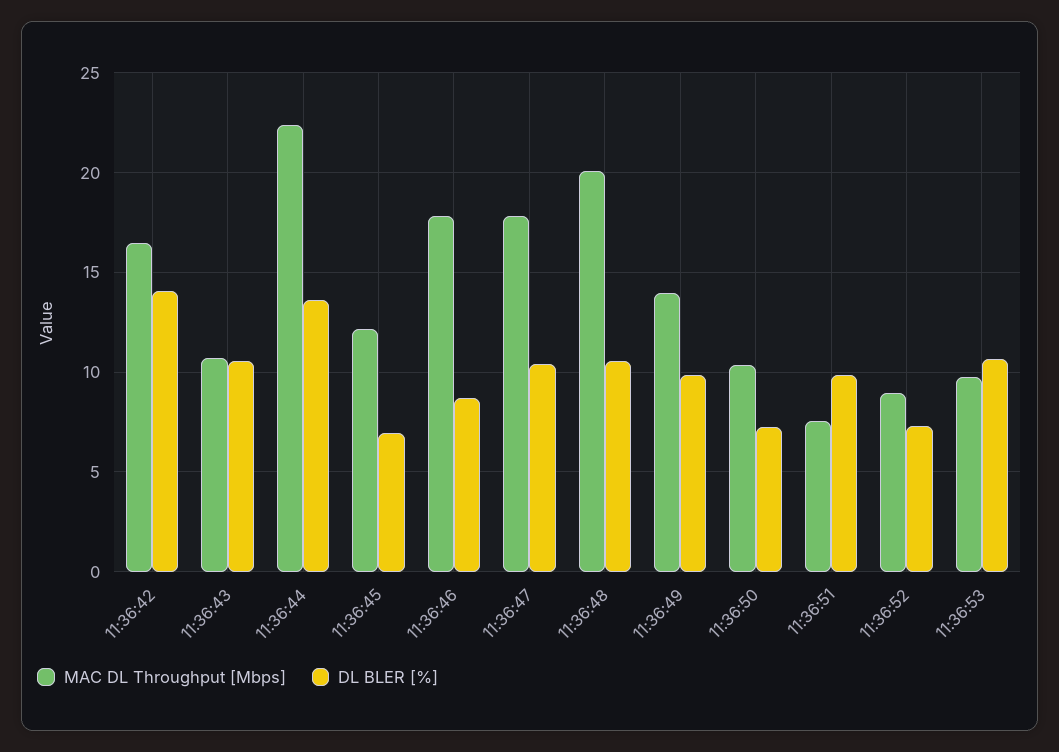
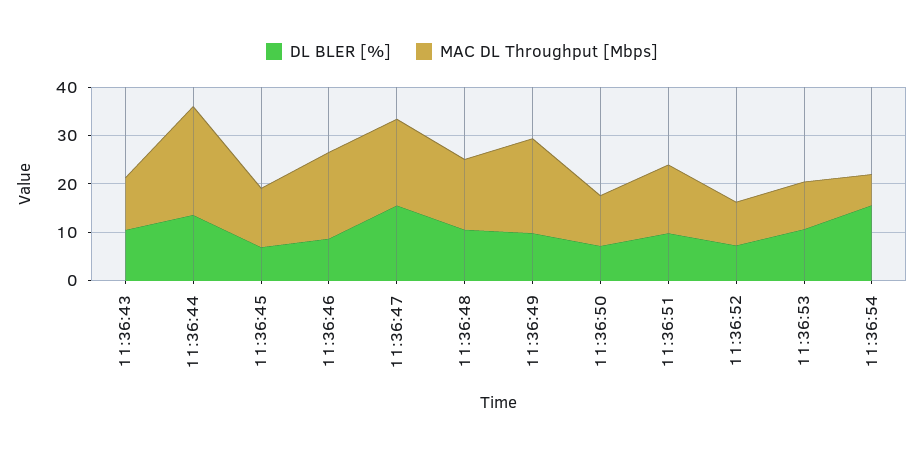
MAC DL Throughput [Mbps], 11:36:42: 16.5 -> none
DL BLER [%], 11:36:42: 14 -> none
DL BLER [%], 11:36:47: 10.5 -> 16
MAC DL Throughput [Mbps], 11:36:48: 20 -> 14
MAC DL Throughput [Mbps], 11:36:49: 14 -> 20
MAC DL Throughput [Mbps], 11:36:51: 7.5 -> 14
DL BLER [%], 11:36:54: none -> 16
MAC DL Throughput [Mbps], 11:36:54: none -> 6

